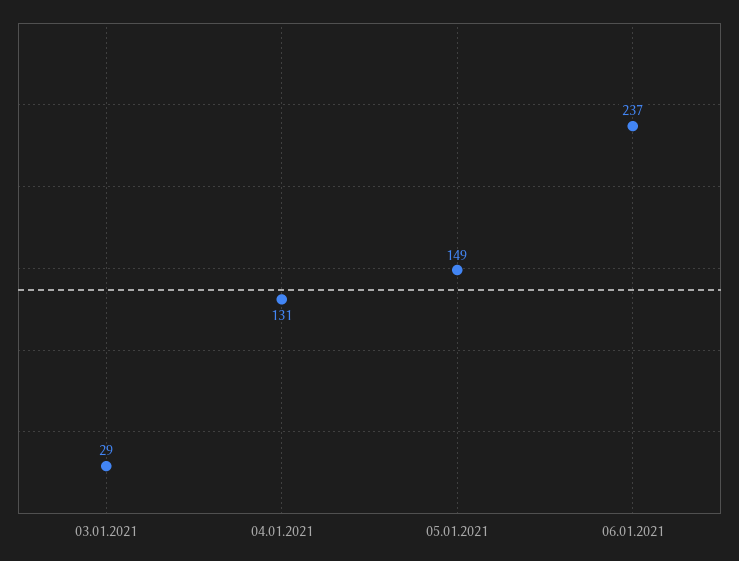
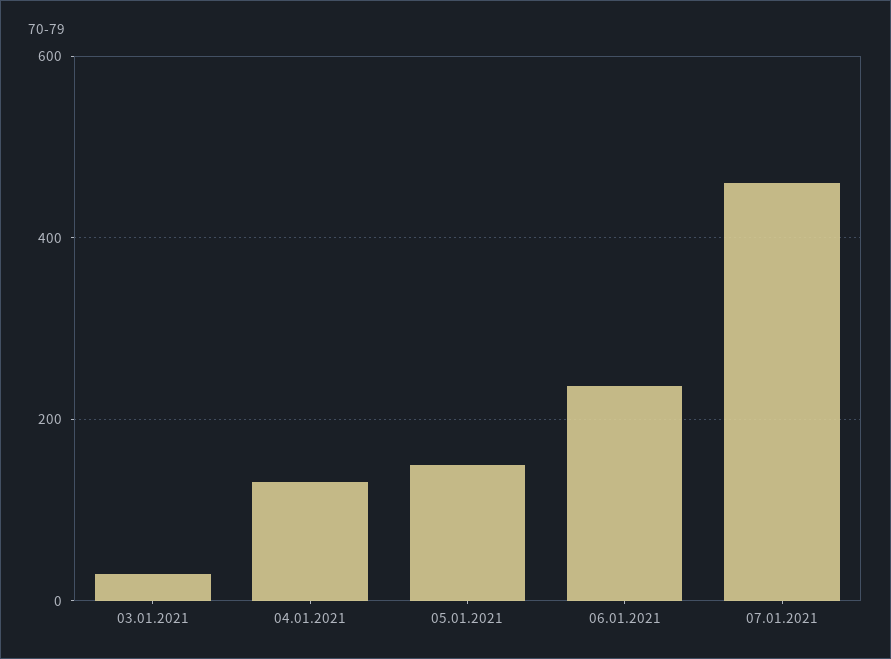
07.01.2021: none -> 460

